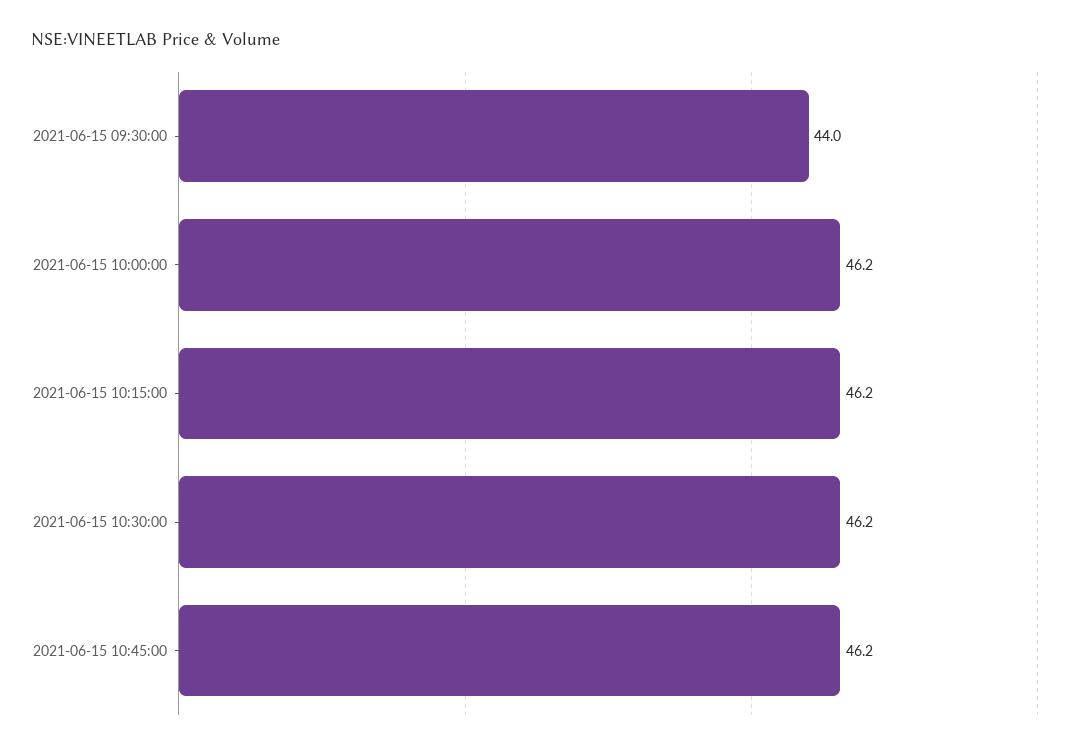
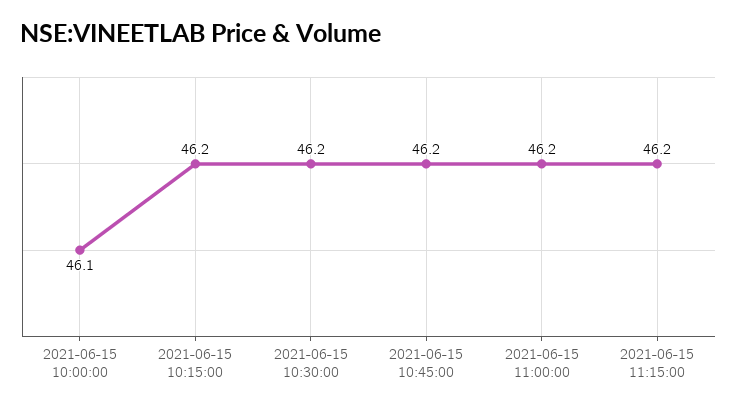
2021-06-15 09:30:00: 44 -> none
2021-06-15 10:00:00: 46.2 -> 46.1
2021-06-15 11:00:00: none -> 46.2
2021-06-15 11:15:00: none -> 46.2

